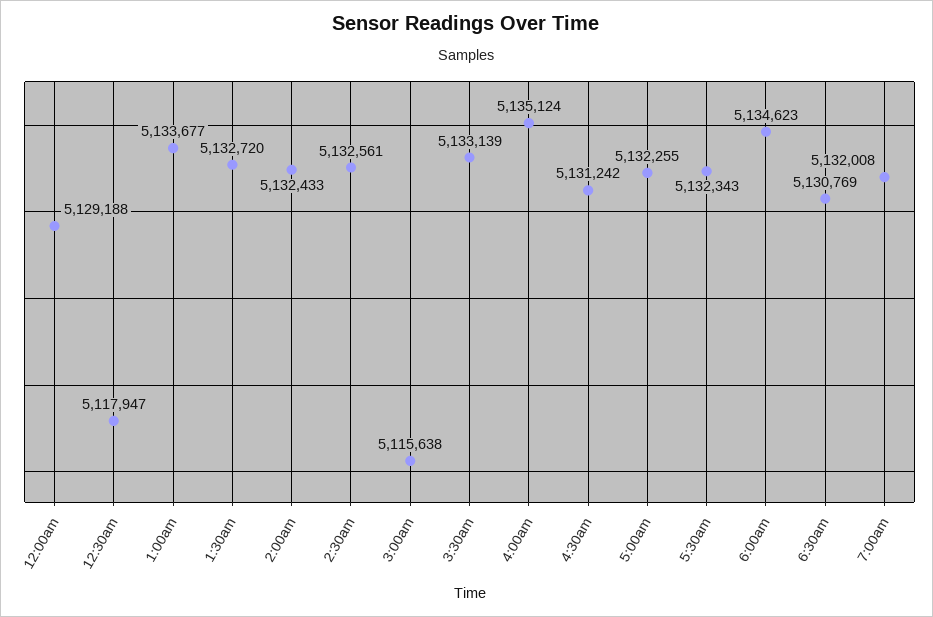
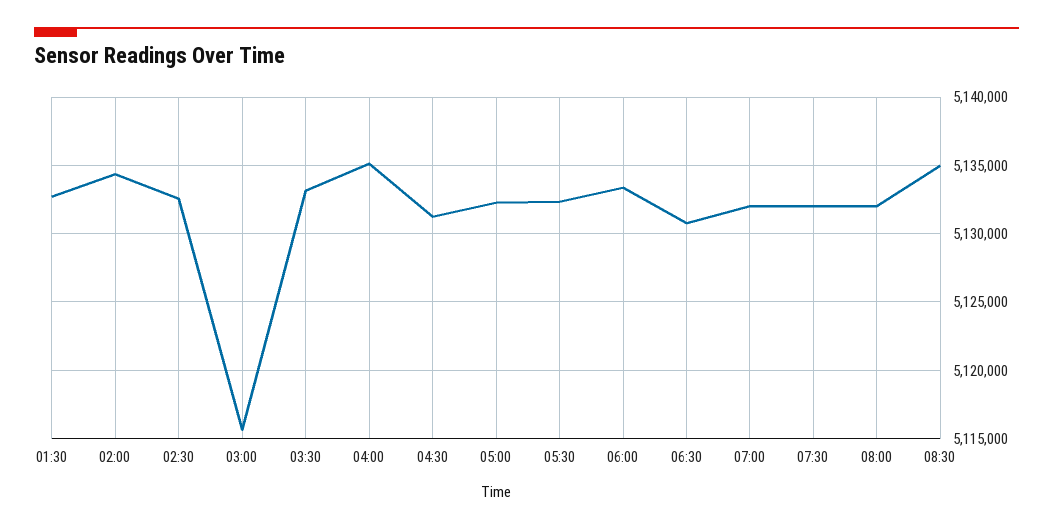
12:00am: 5129188 -> none
12:30am: 5117947 -> none
1:00am: 5133677 -> none
2:00am: 5132433 -> 5134500
6:00am: 5134623 -> 5133500
07:30: none -> 5132000
08:00: none -> 5132000
08:30: none -> 5135000

